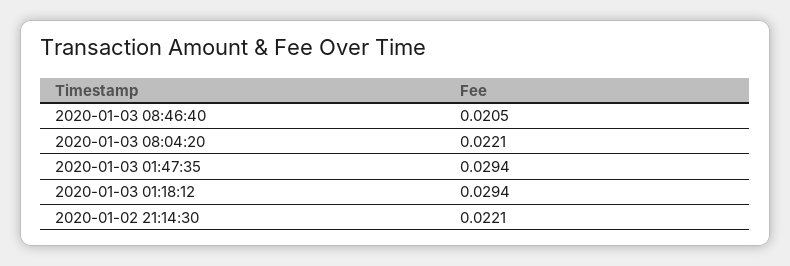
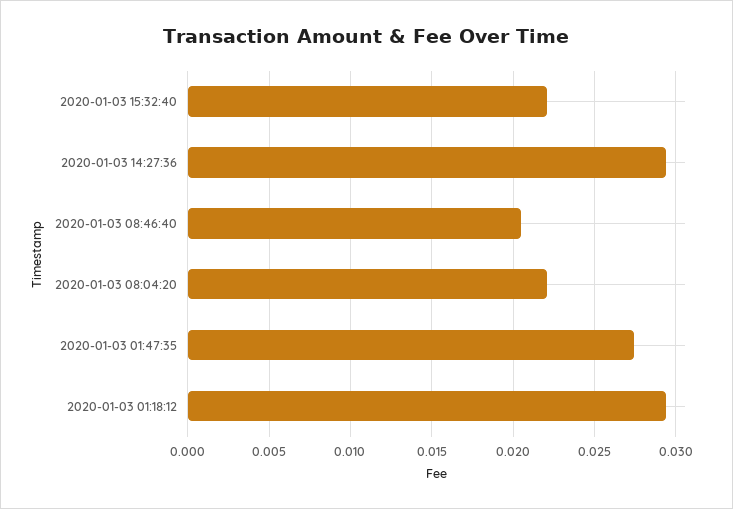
2020-01-03 01:47:35: 0.0294 -> 0.0275
2020-01-02 21:14:30: 0.0221 -> none
2020-01-03 15:32:40: none -> 0.022
2020-01-03 14:27:36: none -> 0.0295

